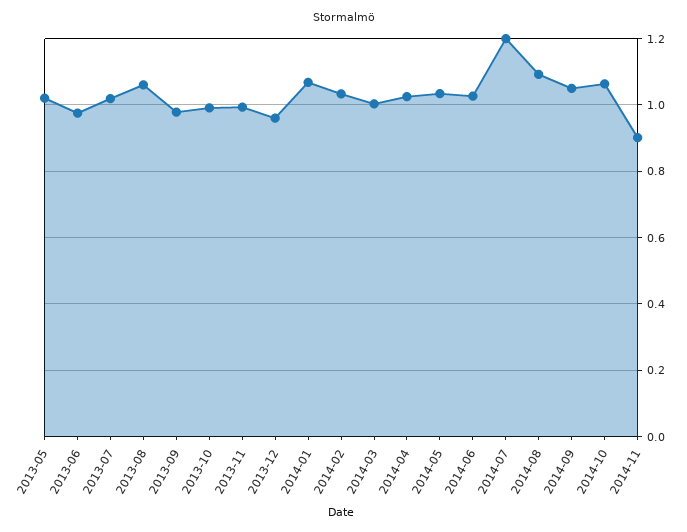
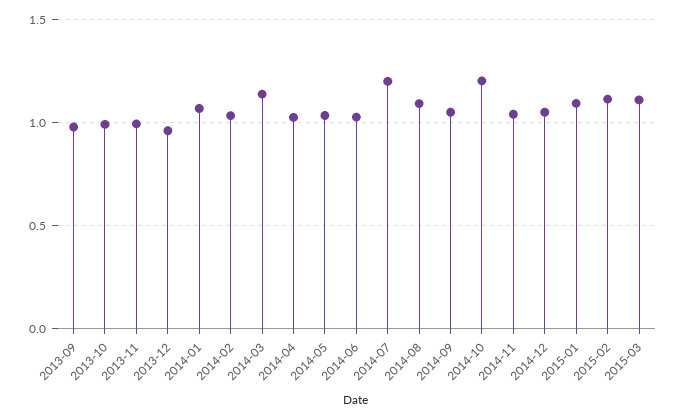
2013-05: 1.02 -> none
2013-06: 0.98 -> none
2013-07: 1.02 -> none
2013-08: 1.06 -> none
2014-03: 1 -> 1.15
2014-10: 1.06 -> 1.2
2014-11: 0.9 -> 1.05
2014-12: none -> 1.05
2015-01: none -> 1.1
2015-02: none -> 1.1
2015-03: none -> 1.1

